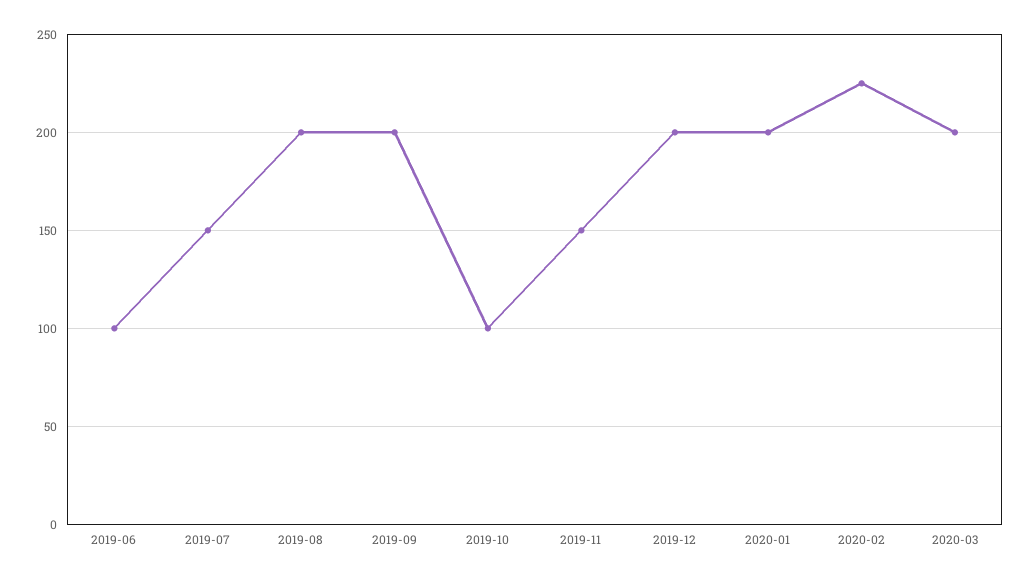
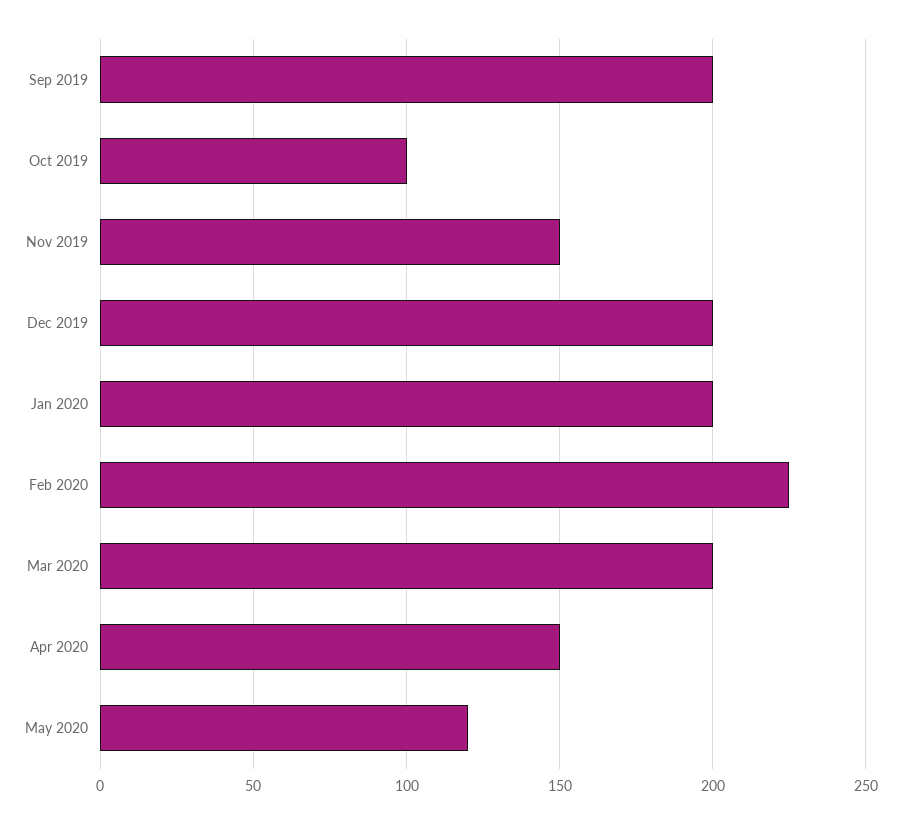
2019-06: 100 -> none
2019-07: 150 -> none
2019-08: 200 -> none
Apr 2020: none -> 150
May 2020: none -> 120

